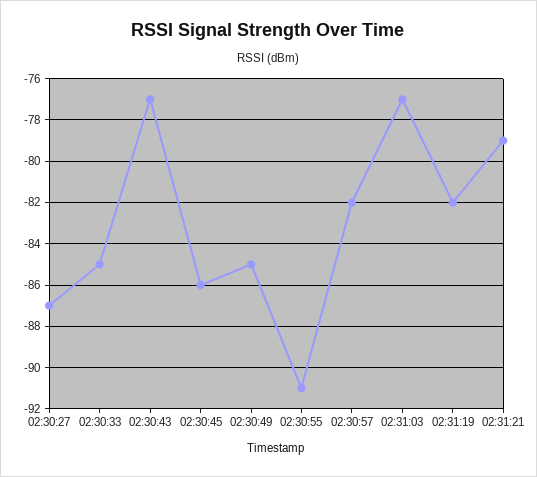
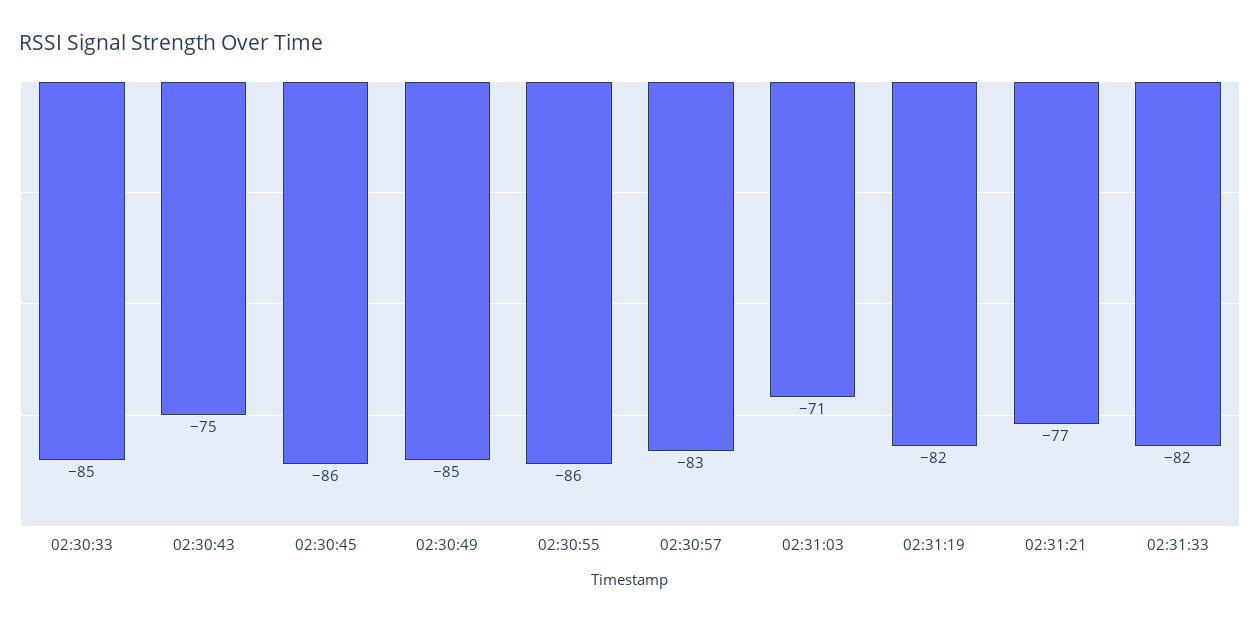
02:30:27: -87 -> none
02:30:43: -77 -> -75
02:30:55: -91 -> -86
02:30:57: -82 -> -83
02:31:03: -77 -> -71
02:31:21: -79 -> -77
02:31:33: none -> -82

